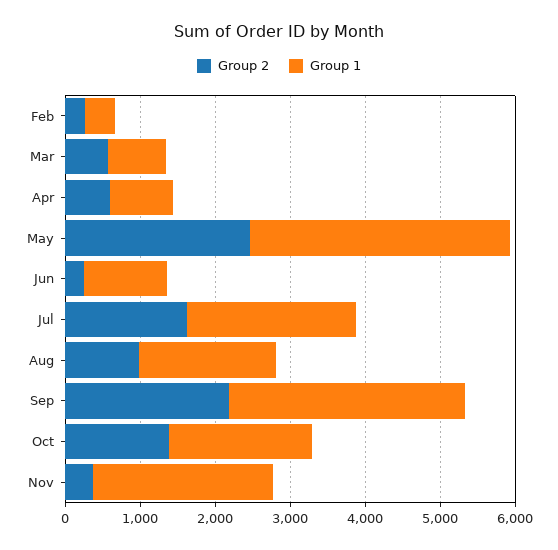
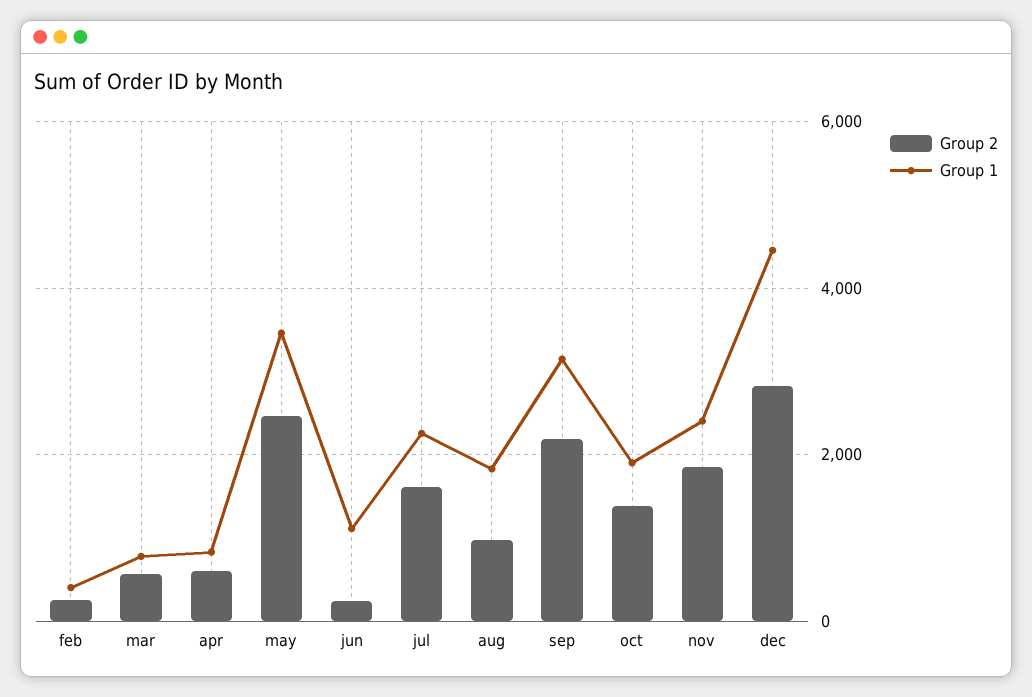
Group 2, Nov: 400 -> 1800
Group 2, dec: none -> 2800
Group 1, dec: none -> 4400

